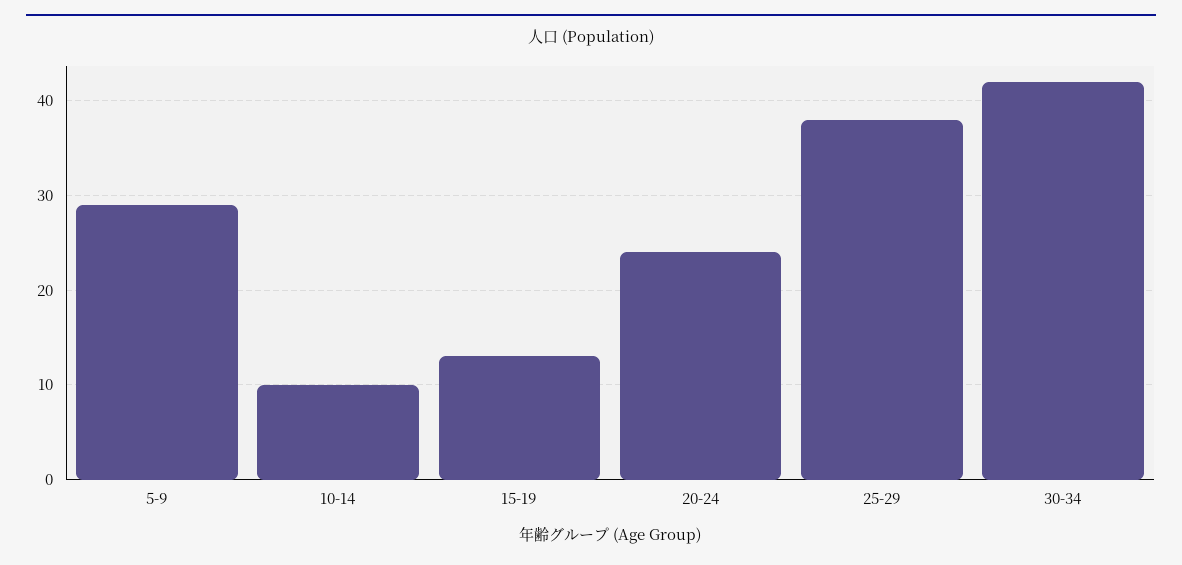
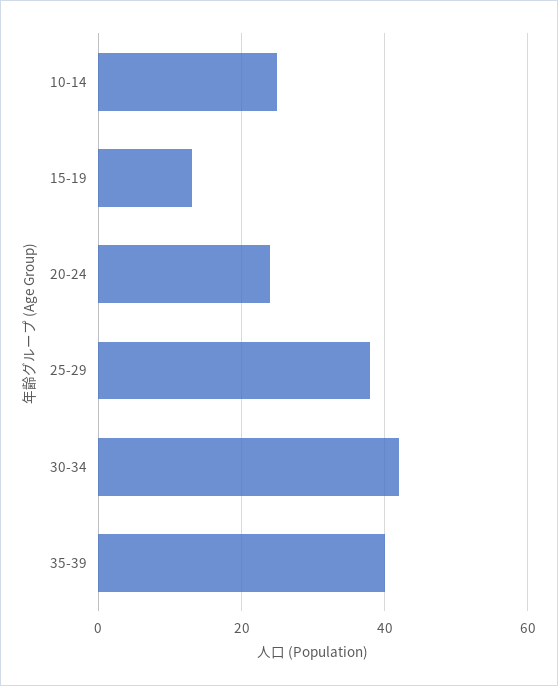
5-9: 29 -> none
10-14: 10 -> 25
35-39: none -> 40

